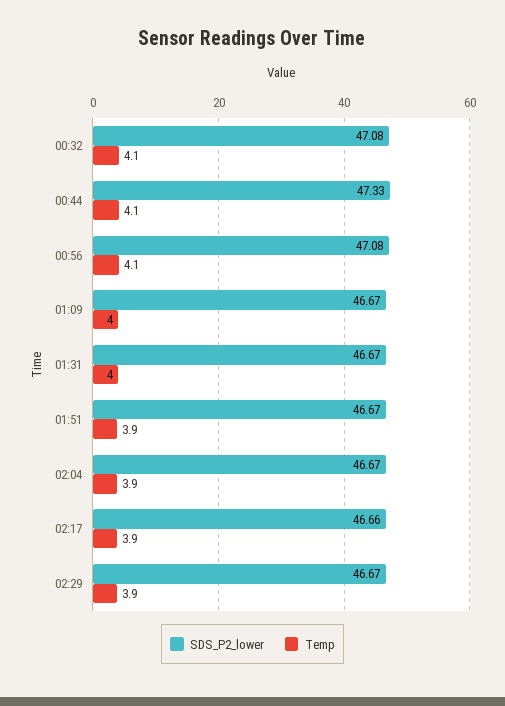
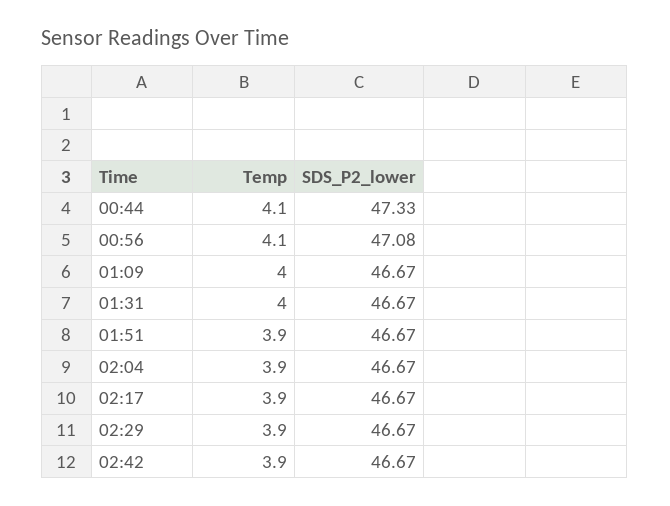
SDS_P2_lower, 00:32: 47.08 -> none
Temp, 00:32: 4.1 -> none
SDS_P2_lower, 02:17: 46.66 -> 46.67
Temp, 02:42: none -> 3.9
SDS_P2_lower, 02:42: none -> 46.67

